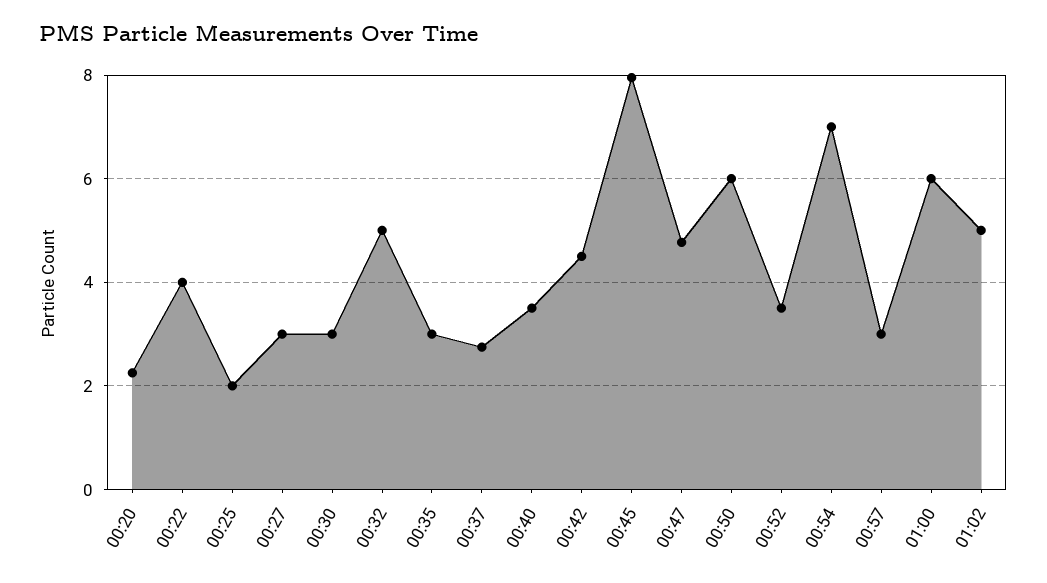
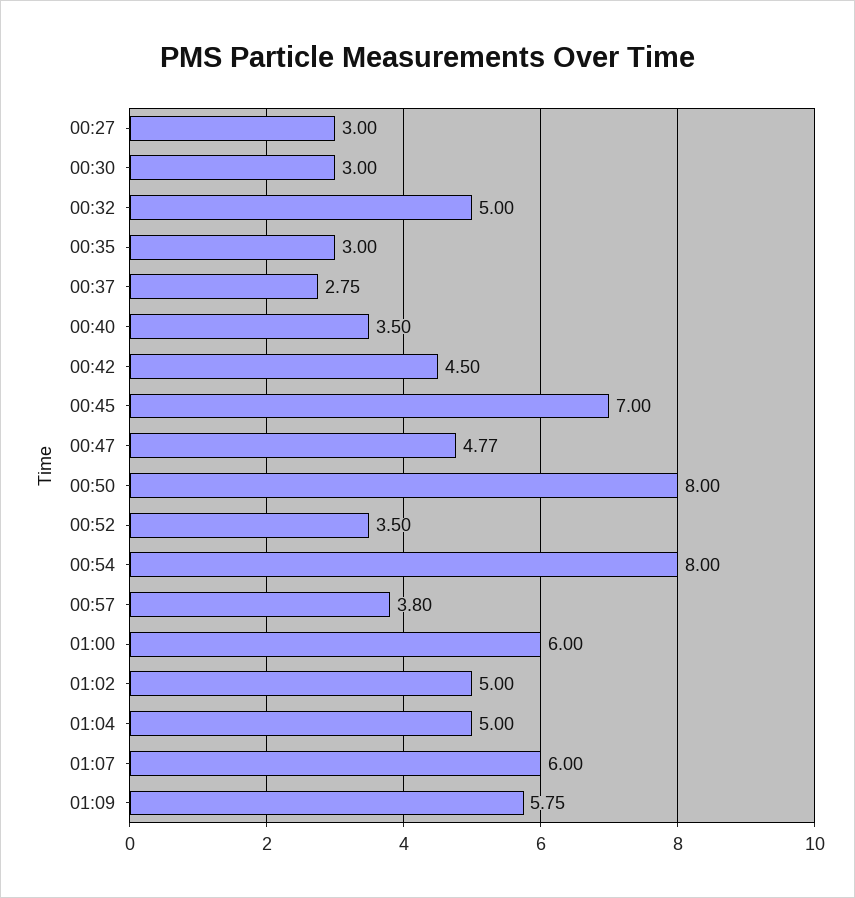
00:20: 2.2 -> none
00:22: 4 -> none
00:25: 2 -> none
00:45: 8 -> 7
00:50: 6 -> 8
00:54: 7 -> 8
00:57: 3 -> 3.8
01:04: none -> 5
01:07: none -> 6
01:09: none -> 5.75

